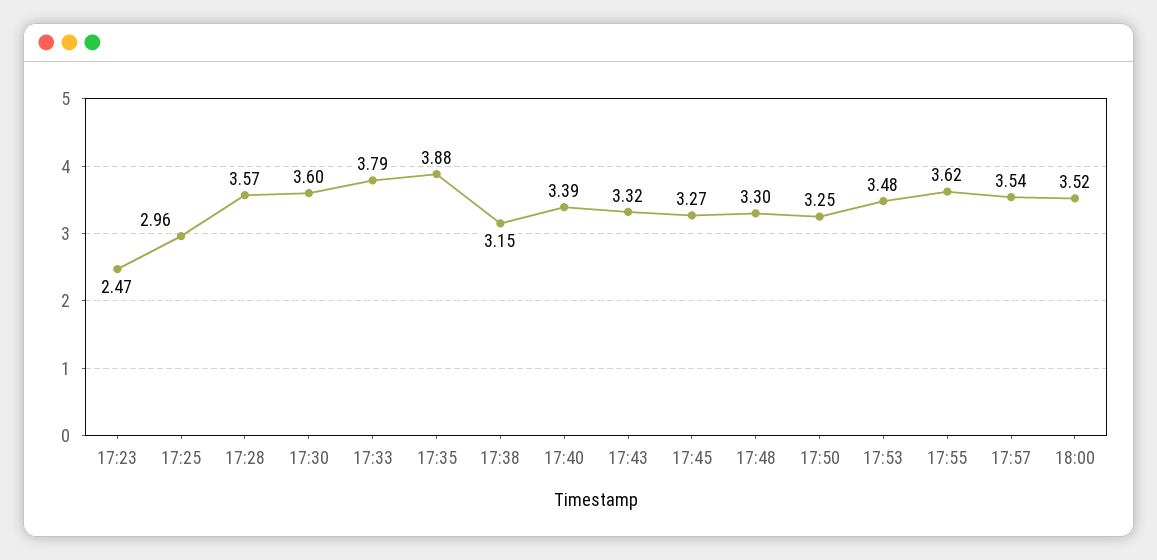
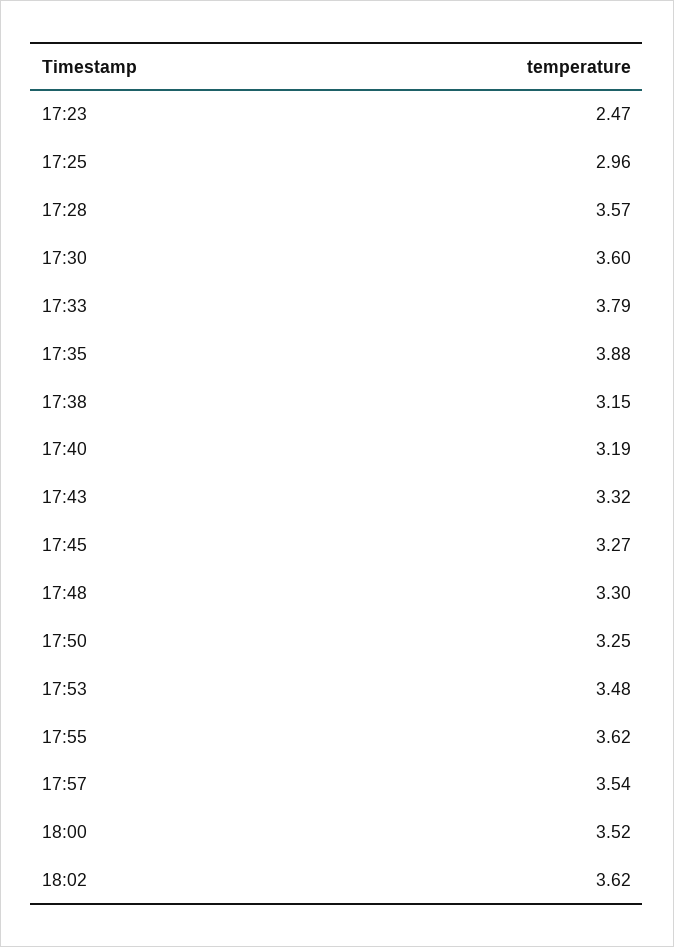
17:40: 3.39 -> 3.19
18:02: none -> 3.62

